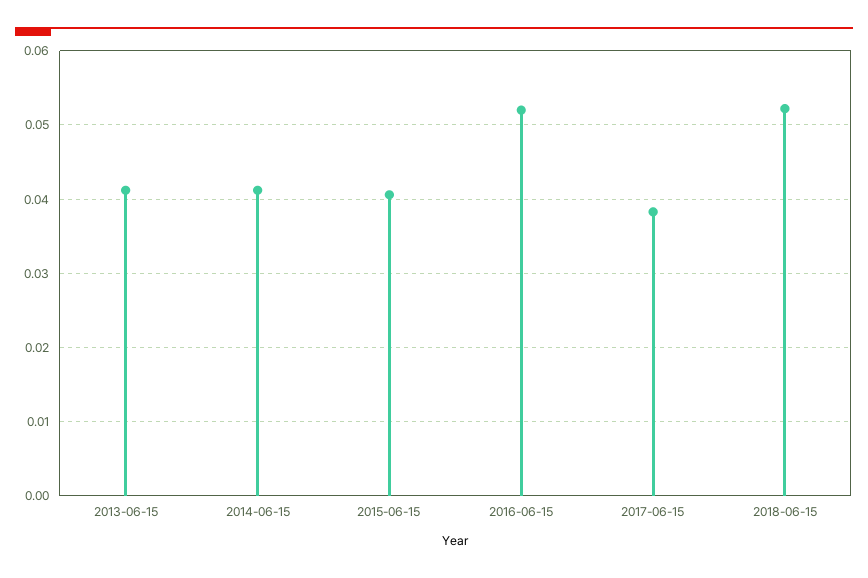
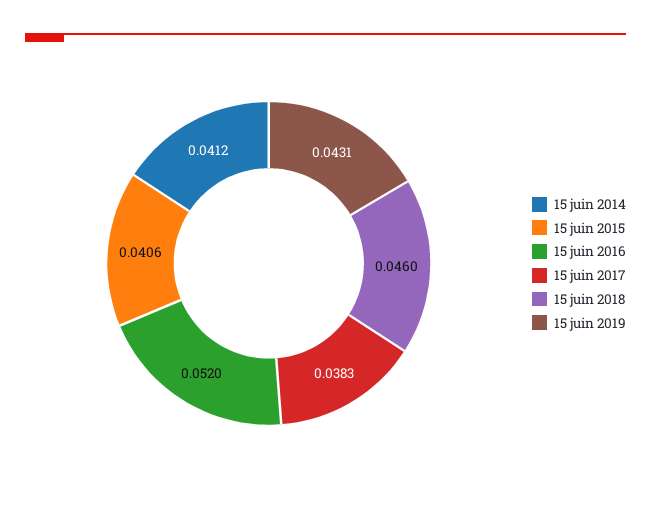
2013-06-15: 0.041 -> none
2018-06-15: 0.052 -> 0.046
15 juin 2019: none -> 0.0431

